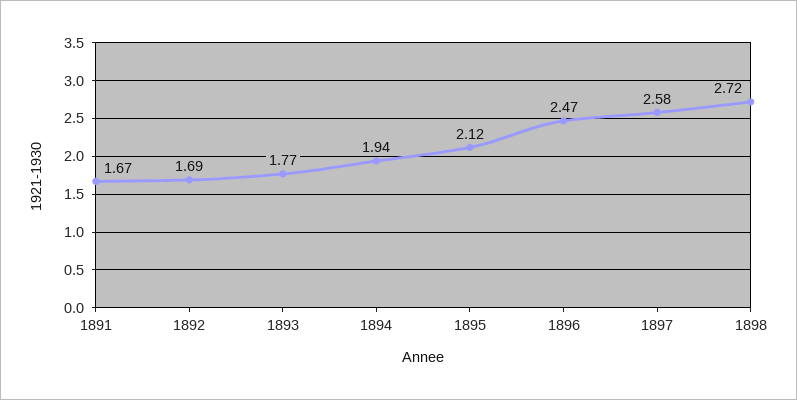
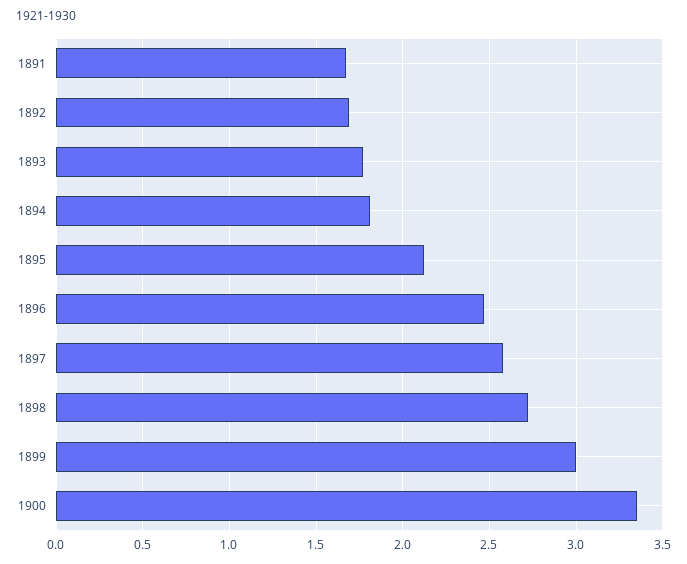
1894: 1.94 -> 1.8
1899: none -> 3
1900: none -> 3.35

